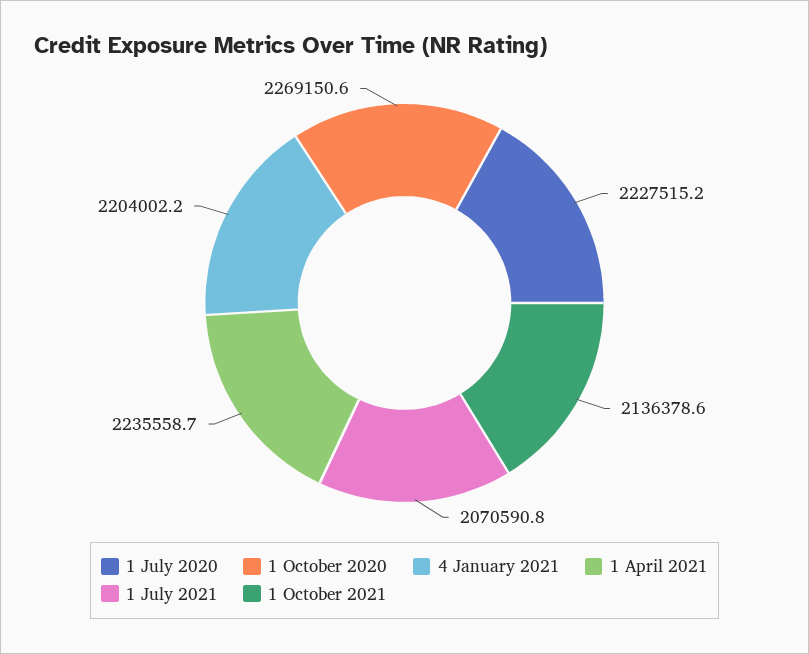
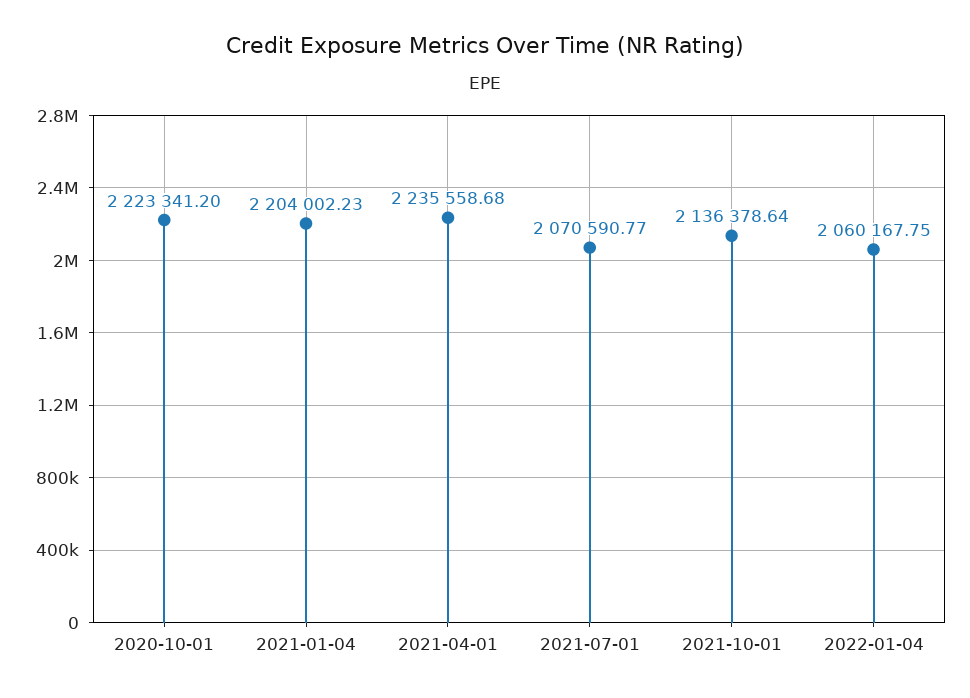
1 July 2020: 2227515.2 -> none
1 October 2020: 2269150.6 -> 2223341.2
2022-01-04: none -> 2060167.75

